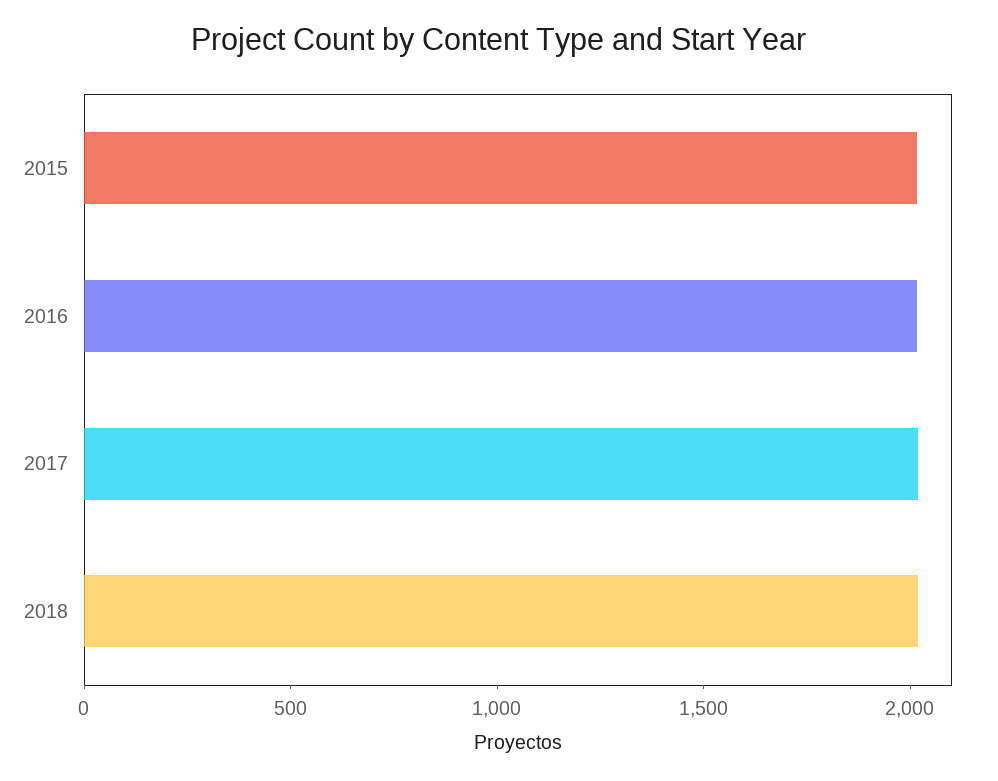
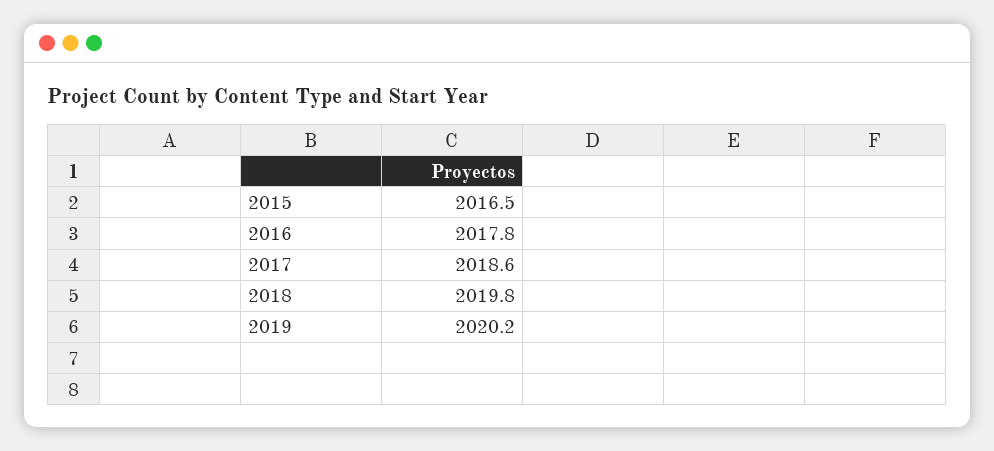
2019: none -> 2020.2

